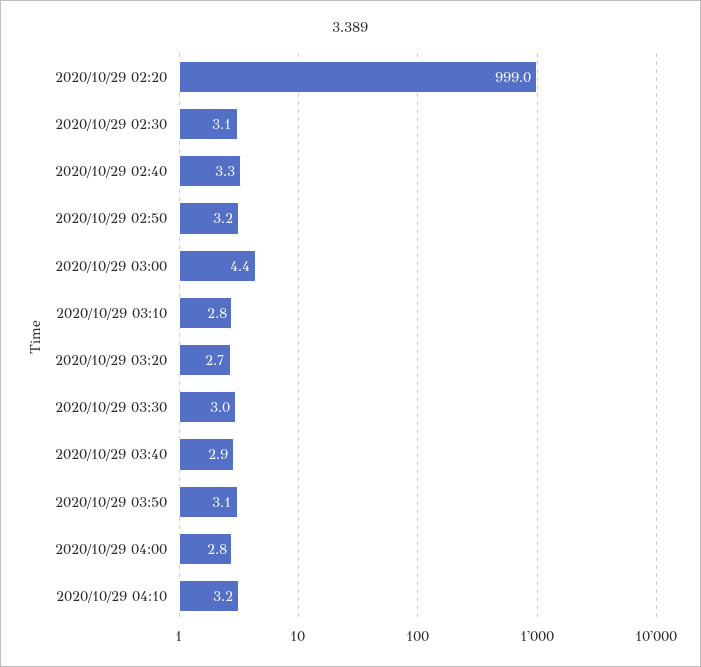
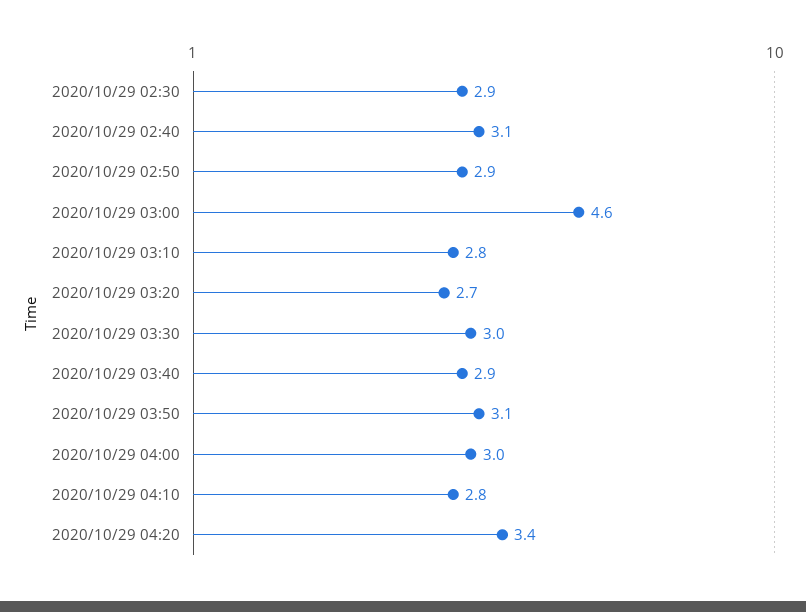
2020/10/29 02:20: 999 -> none
2020/10/29 02:30: 3.1 -> 2.9
2020/10/29 02:40: 3.3 -> 3.1
2020/10/29 02:50: 3.2 -> 2.9
2020/10/29 03:00: 4.4 -> 4.6
2020/10/29 04:00: 2.8 -> 3
2020/10/29 04:10: 3.2 -> 2.8
2020/10/29 04:20: none -> 3.4

